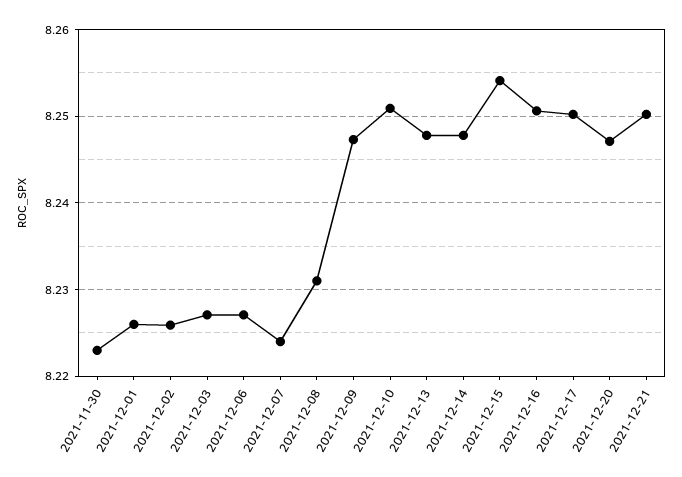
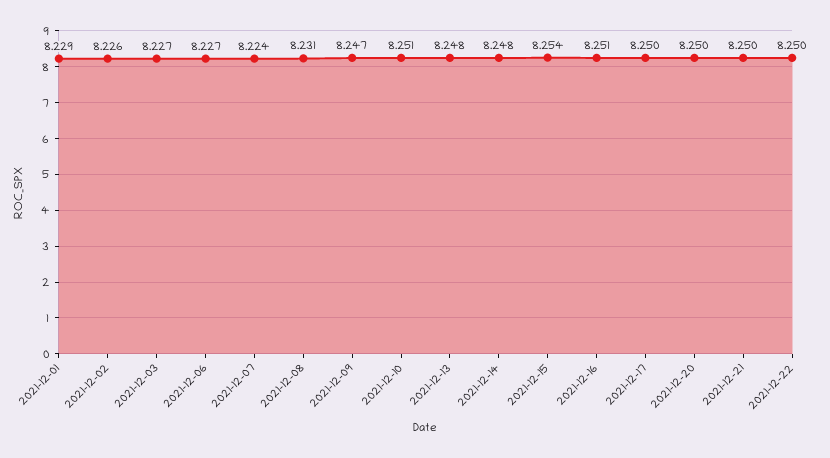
2021-11-30: 8.223 -> none
2021-12-01: 8.226 -> 8.229
2021-12-20: 8.247 -> 8.25
2021-12-22: none -> 8.25

